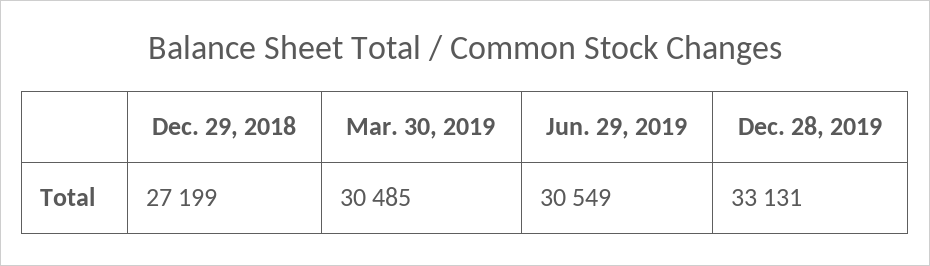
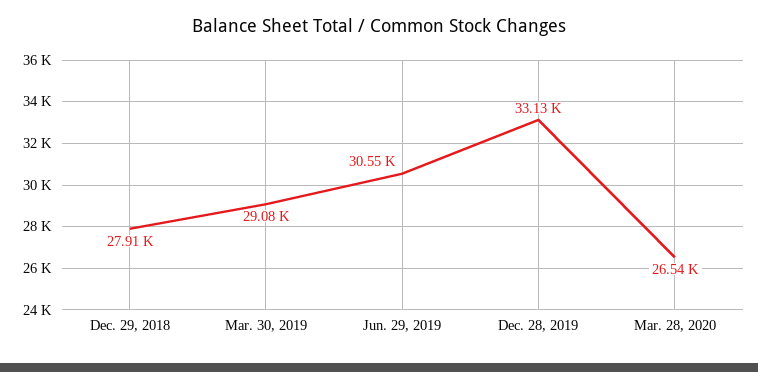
Dec. 29, 2018: 27199 -> 27910
Mar. 30, 2019: 30485 -> 29080
Mar. 28, 2020: none -> 26540

